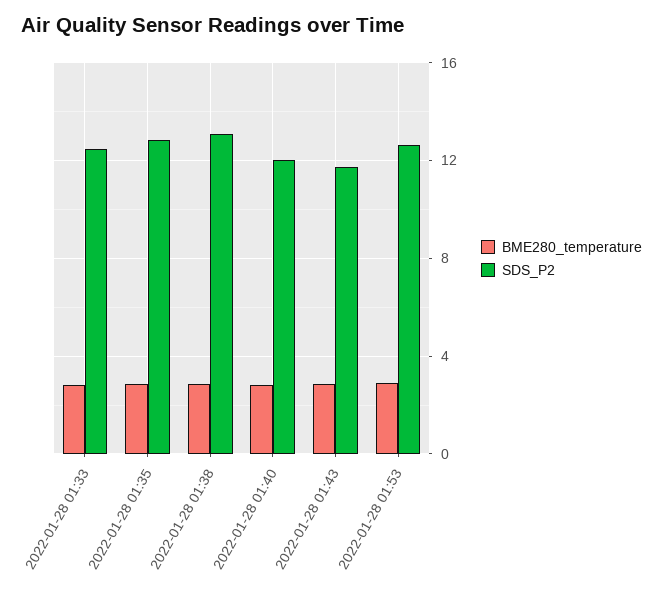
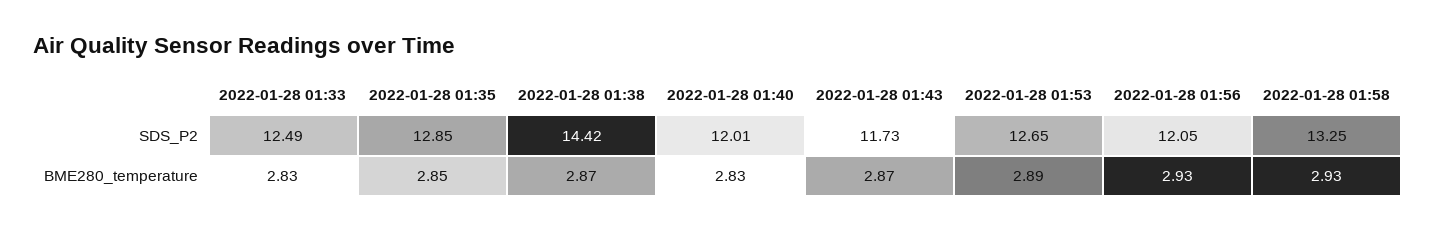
SDS_P2, 2022-01-28 01:38: 13 -> 14.42
SDS_P2, 2022-01-28 01:56: none -> 12.05
SDS_P2, 2022-01-28 01:58: none -> 13.25
BME280_temperature, 2022-01-28 01:56: none -> 2.93
BME280_temperature, 2022-01-28 01:58: none -> 2.93

